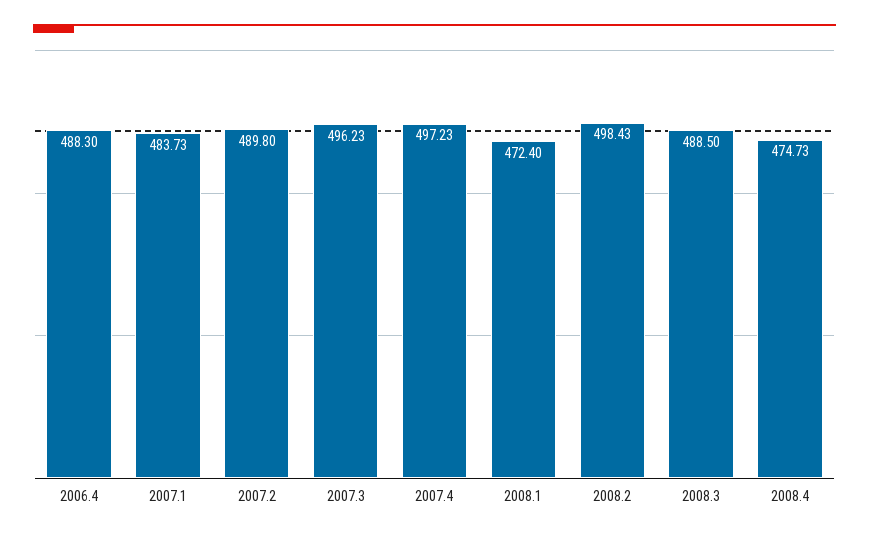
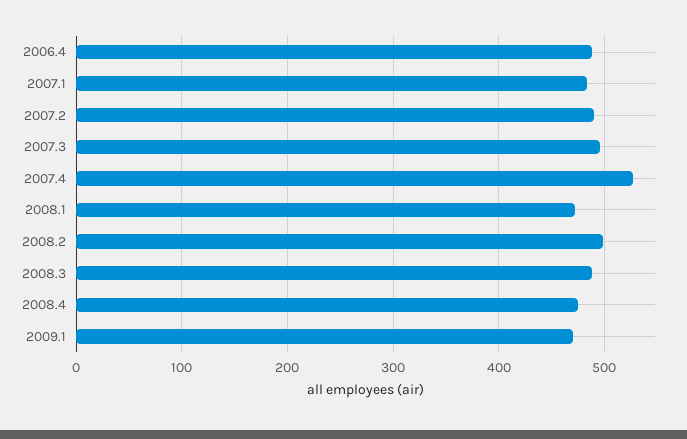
2007.4: 497.23 -> 530
2009.1: none -> 470

